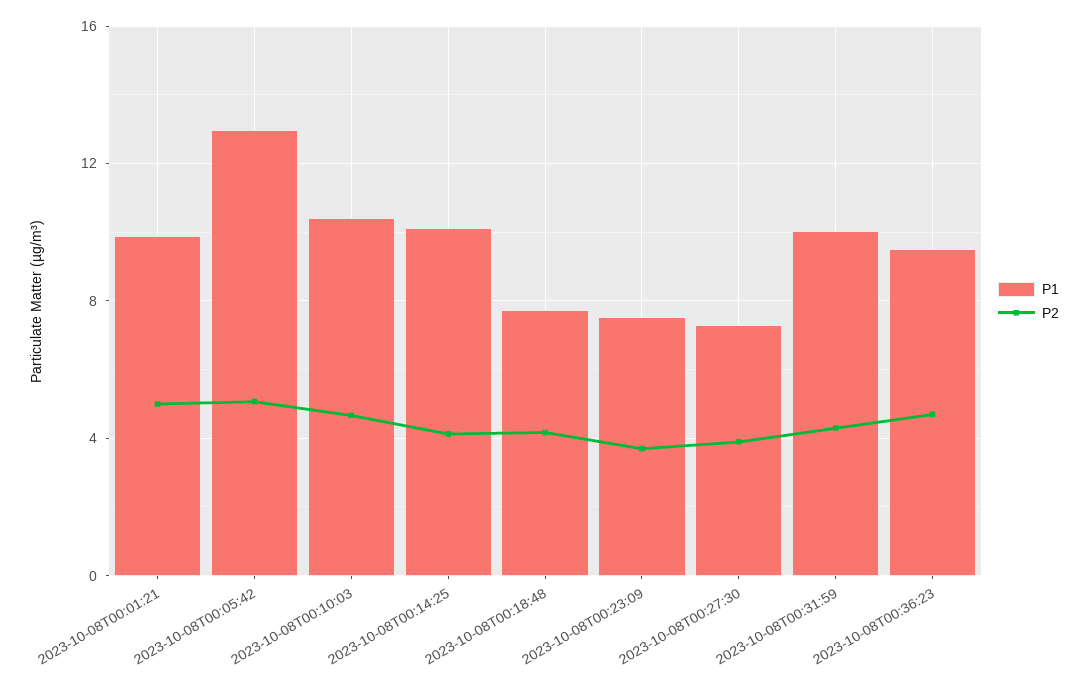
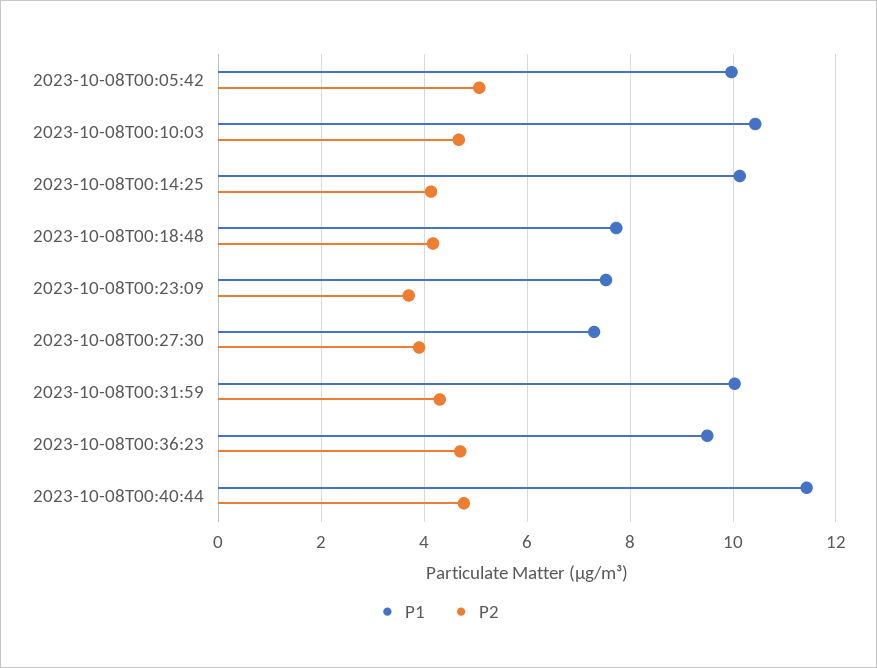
P1, 2023-10-08T00:01:21: 10 -> none
P2, 2023-10-08T00:01:21: 5 -> none
P1, 2023-10-08T00:05:42: 13 -> 10
P1, 2023-10-08T00:40:44: none -> 11.4
P2, 2023-10-08T00:40:44: none -> 4.8

